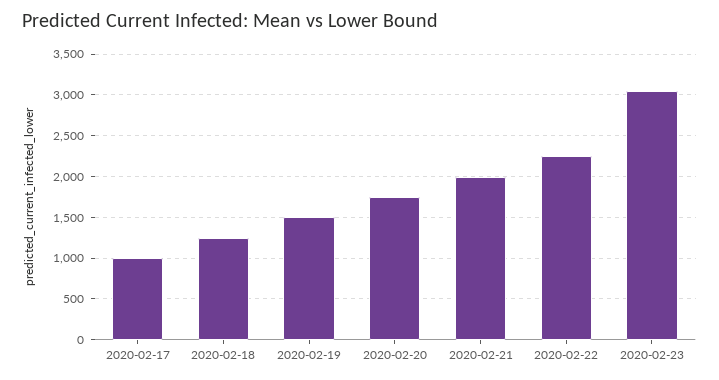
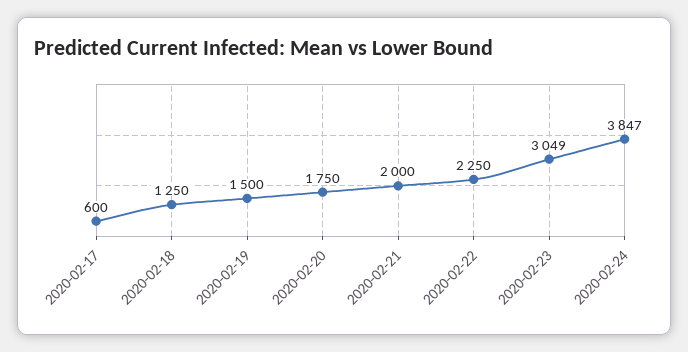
2020-02-17: 1000 -> 600
2020-02-24: none -> 3847

